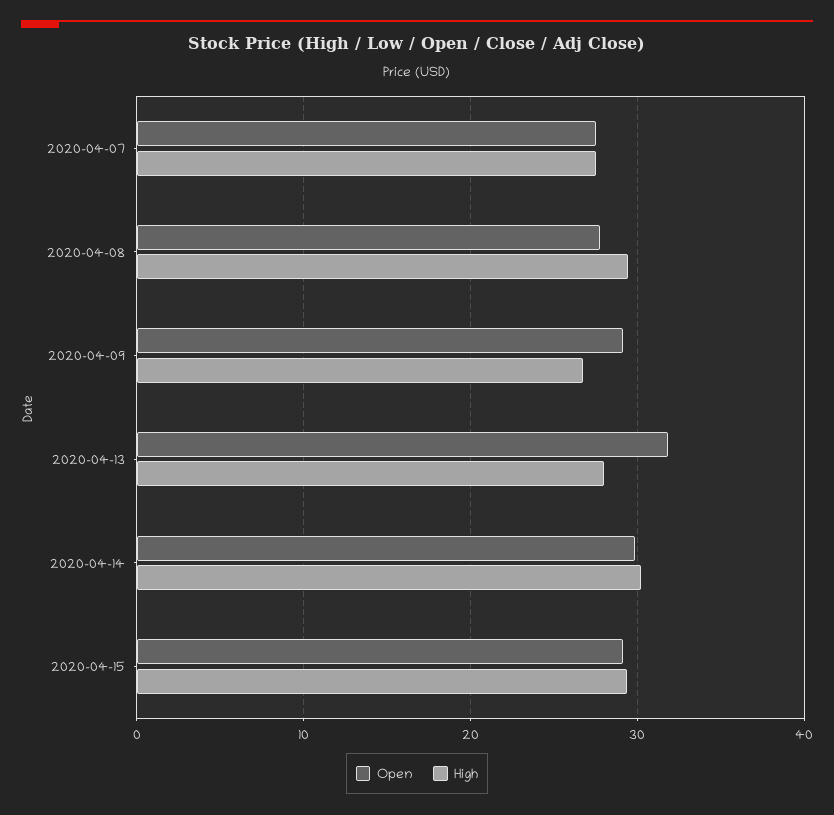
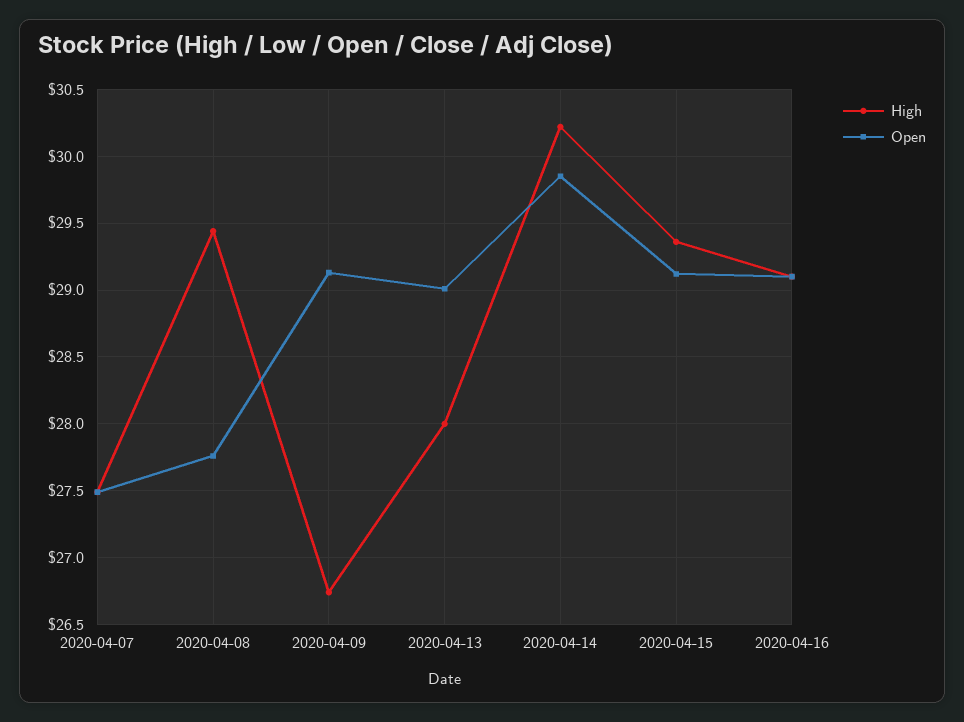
Open, 2020-04-13: 32 -> 29
High, 2020-04-16: none -> 29.1
Open, 2020-04-16: none -> 29.1

